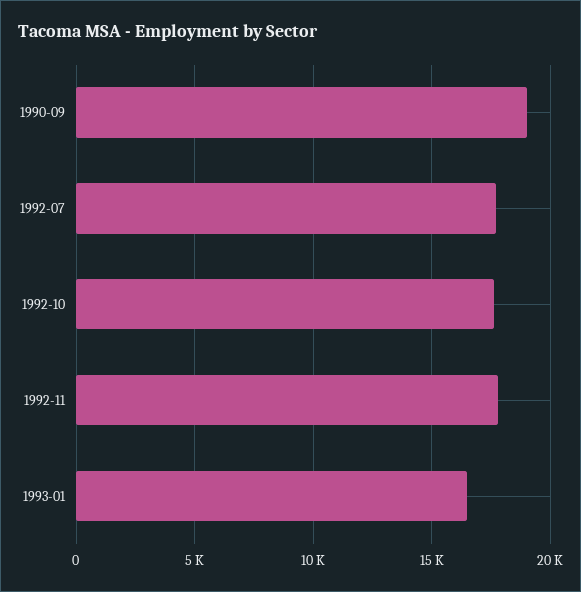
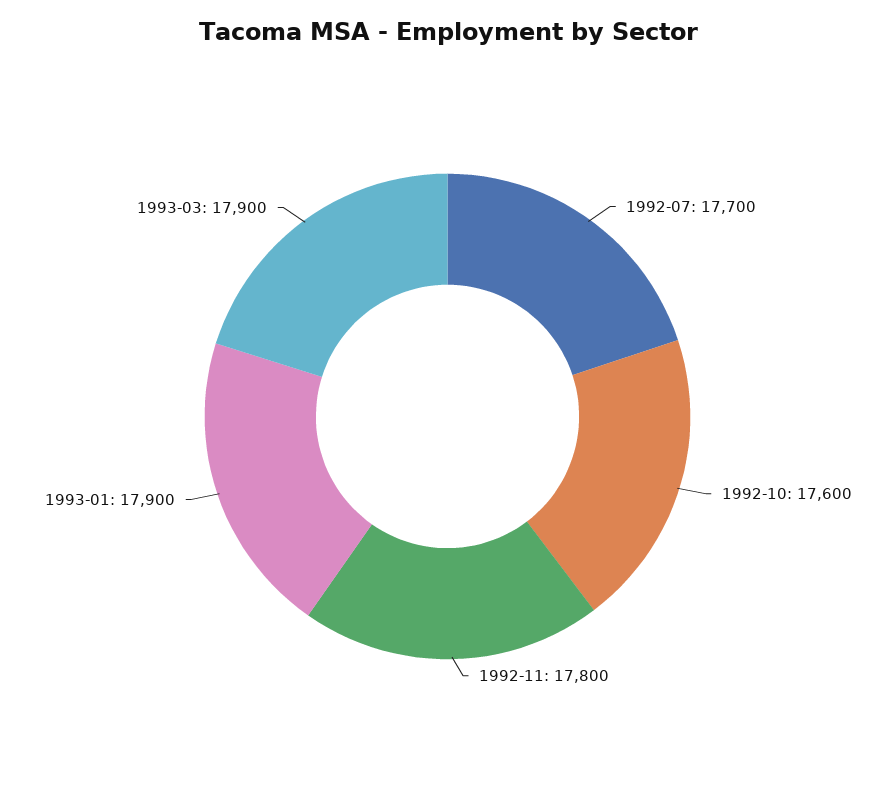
1990-09: 19000 -> none
1993-01: 16500 -> 17900
1993-03: none -> 17900

